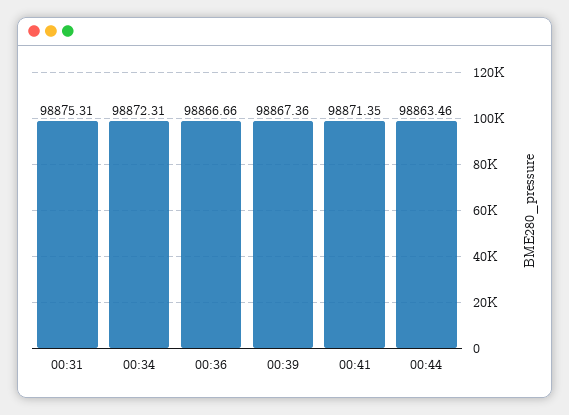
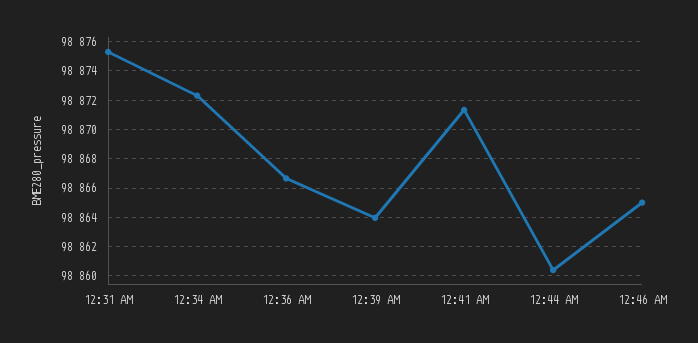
00:39: 98867.36 -> 98864
00:44: 98863.46 -> 98860.5
12:46 AM: none -> 98865

